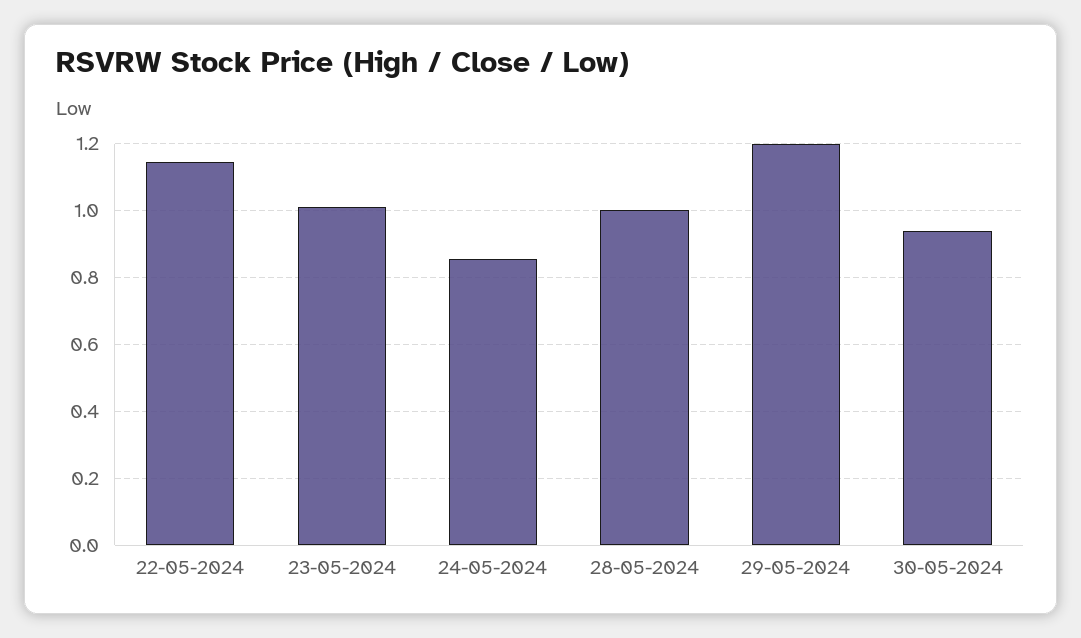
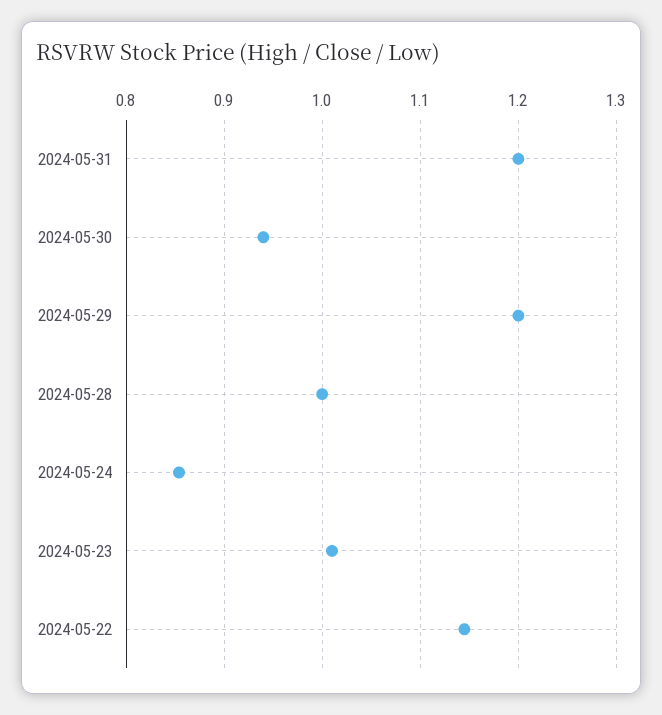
2024-05-31: none -> 1.2

